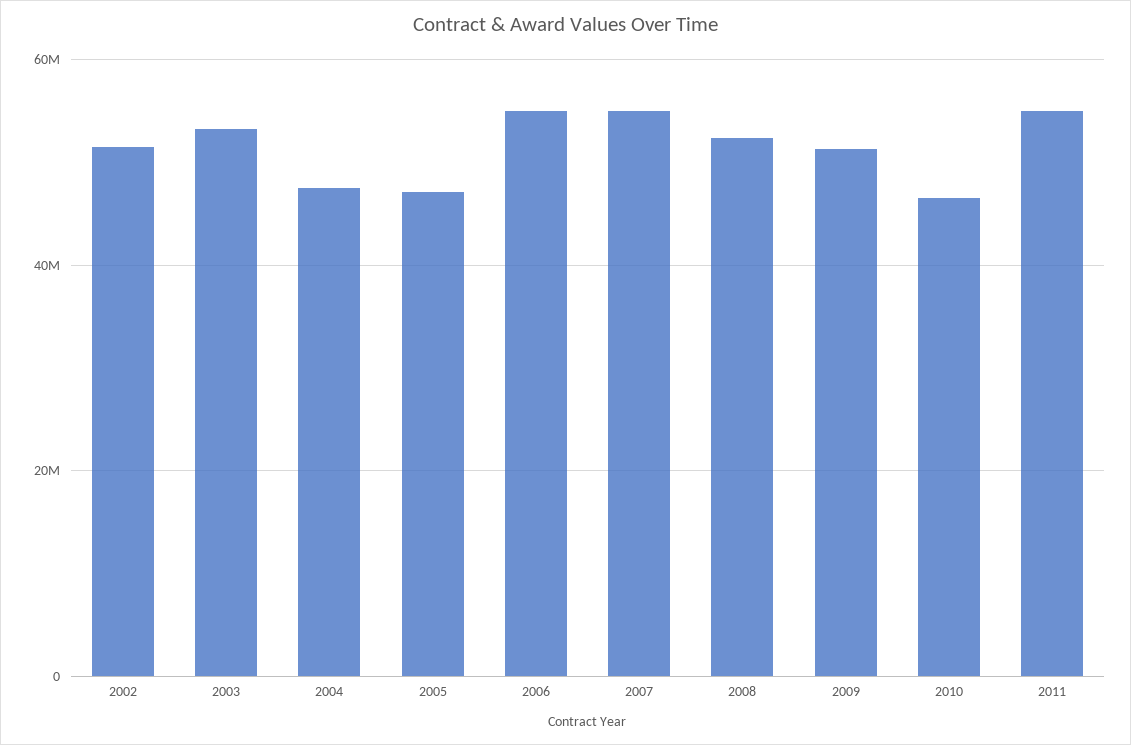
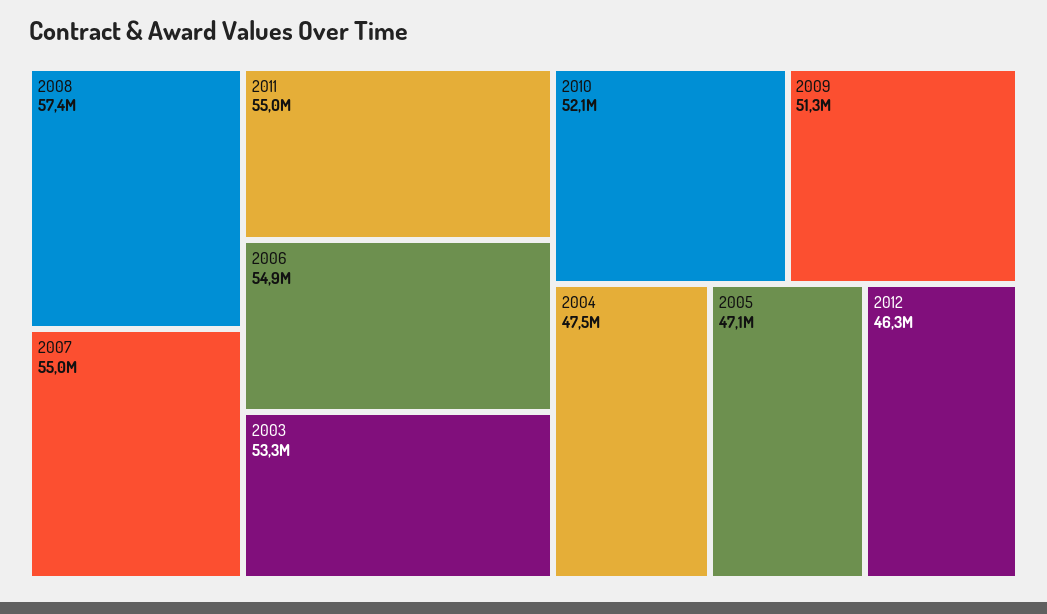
2002: 52000000 -> none
2008: 52000000 -> 57400000
2010: 46000000 -> 52100000
2012: none -> 46300000

